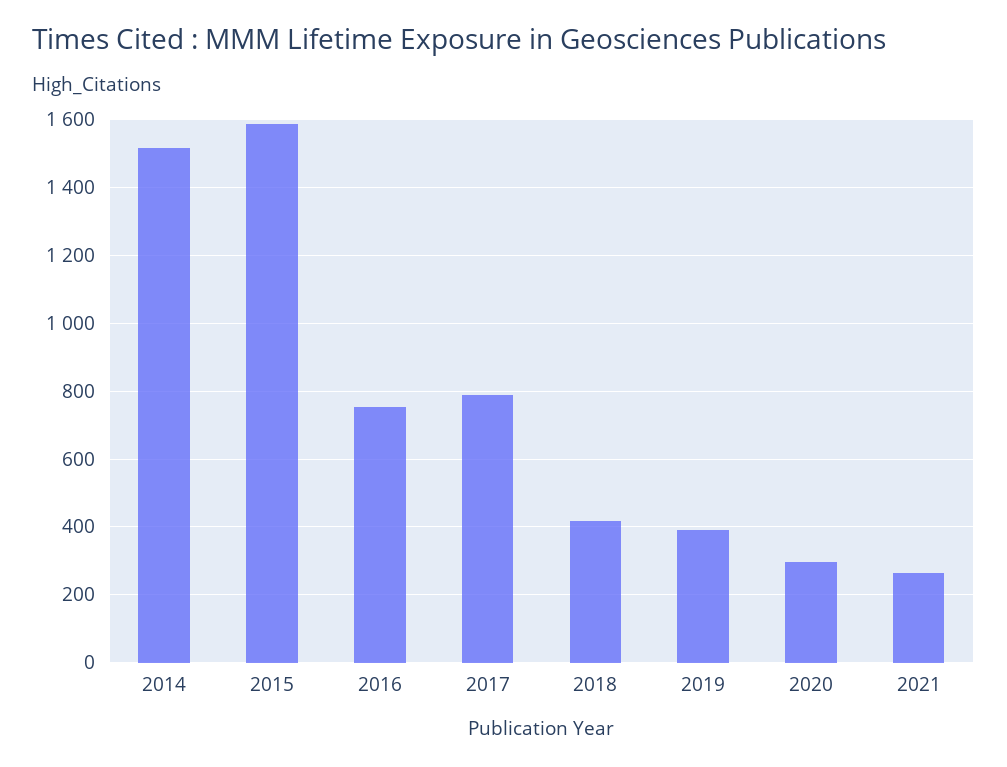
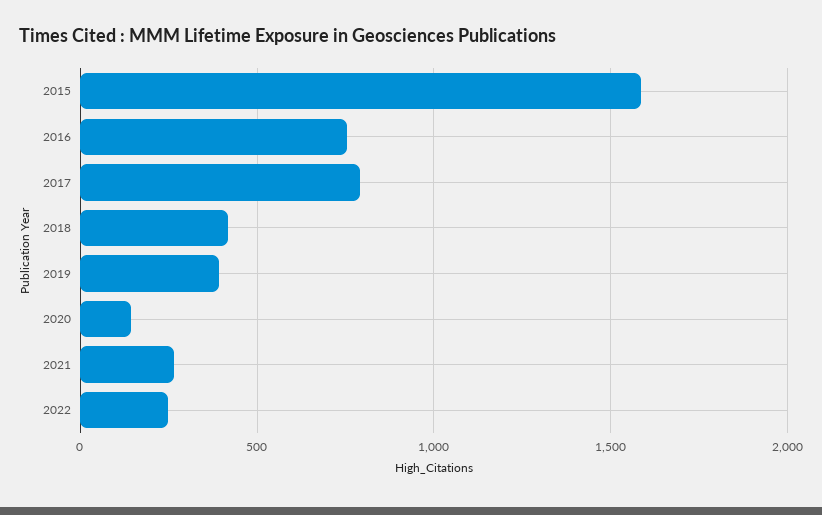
2014: 1520 -> none
2020: 300 -> 150
2022: none -> 250

